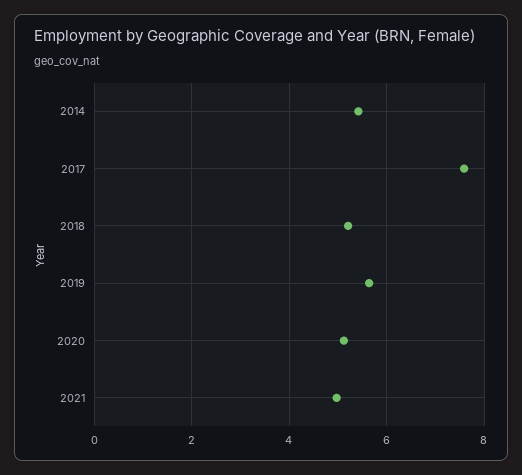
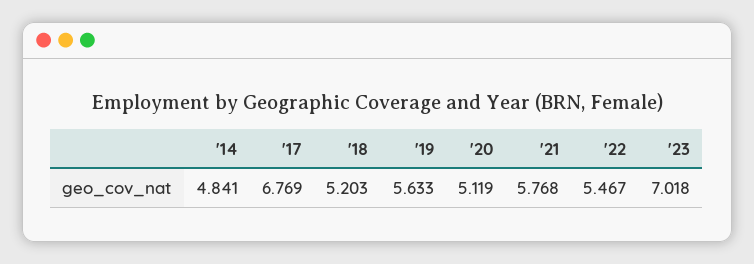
2014: 5.4 -> 4.841
2017: 7.6 -> 6.769
2021: 5 -> 5.768
'22: none -> 5.467
'23: none -> 7.018

